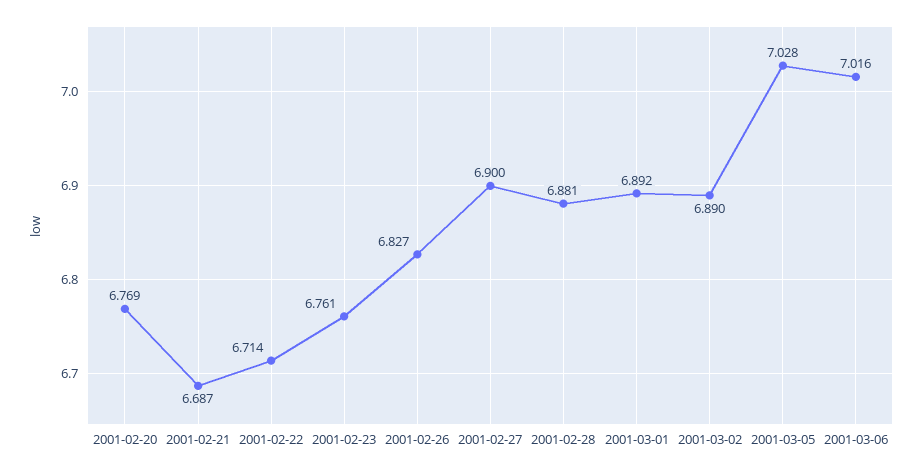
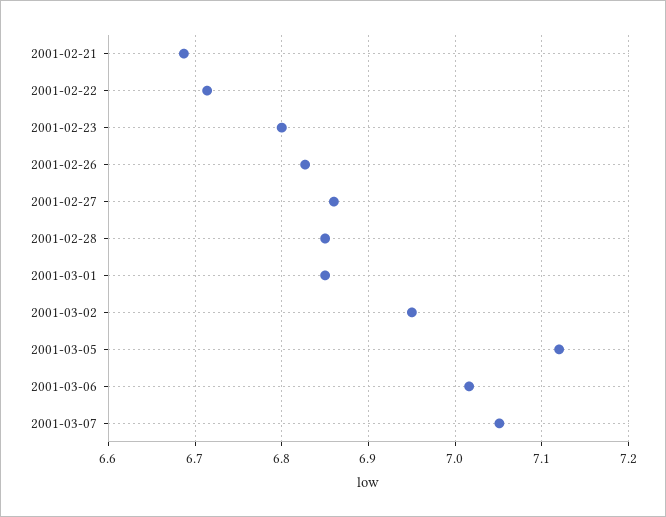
2001-02-20: 6.769 -> none
2001-02-23: 6.761 -> 6.8
2001-02-27: 6.9 -> 6.86
2001-02-28: 6.881 -> 6.85
2001-03-01: 6.892 -> 6.85
2001-03-02: 6.89 -> 6.95
2001-03-05: 7.028 -> 7.12
2001-03-07: none -> 7.05

